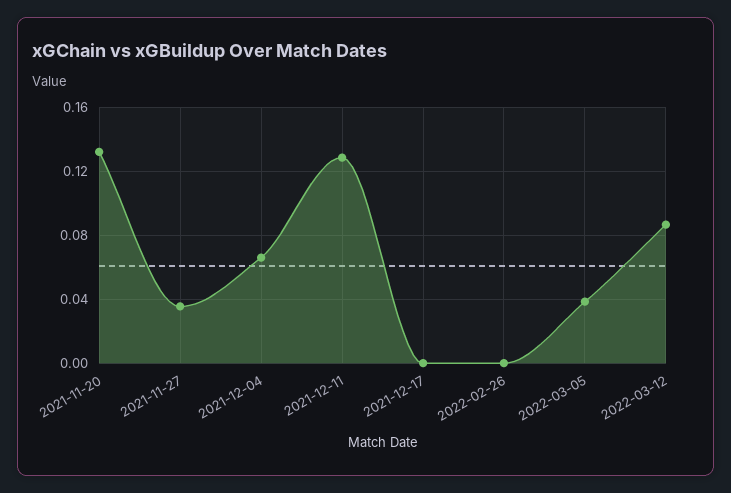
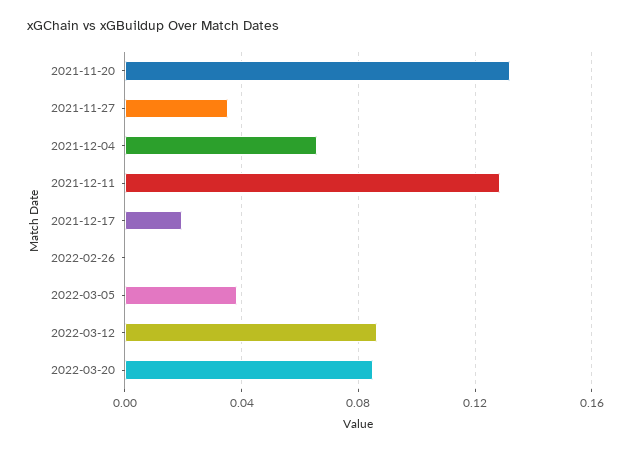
2021-12-17: 0 -> 0.02
2022-03-20: none -> 0.085

